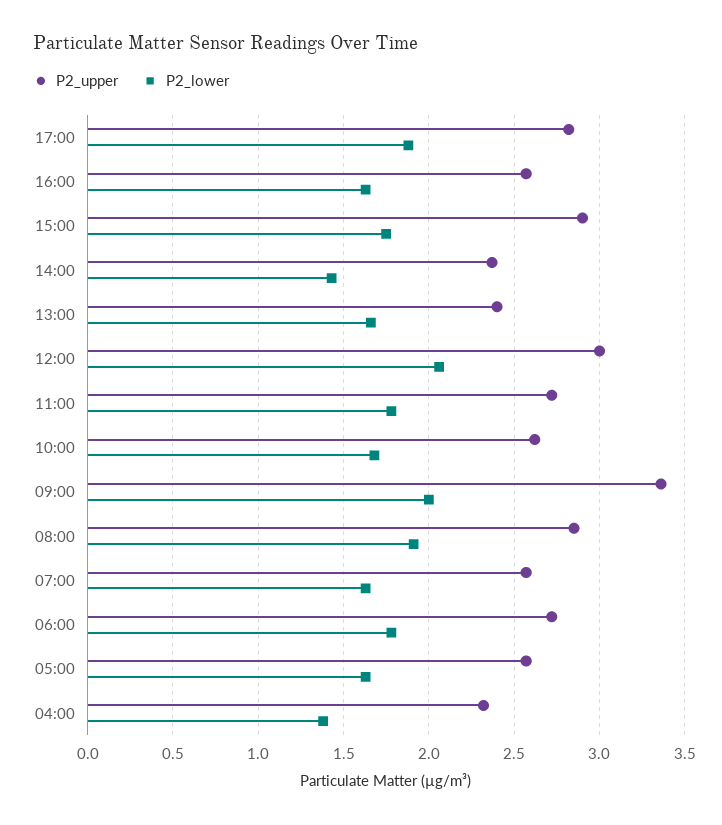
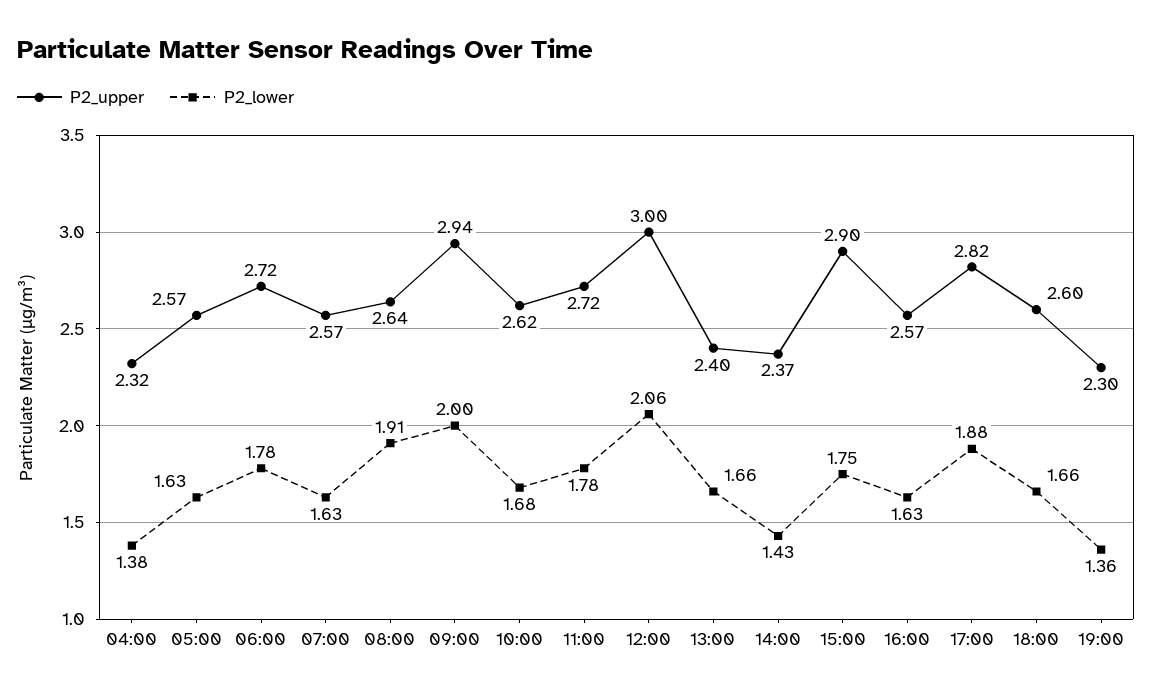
P2_upper, 09:00: 3.35 -> 2.94
P2_upper, 08:00: 2.85 -> 2.64
P2_upper, 18:00: none -> 2.6
P2_lower, 18:00: none -> 1.66
P2_upper, 19:00: none -> 2.3
P2_lower, 19:00: none -> 1.36

